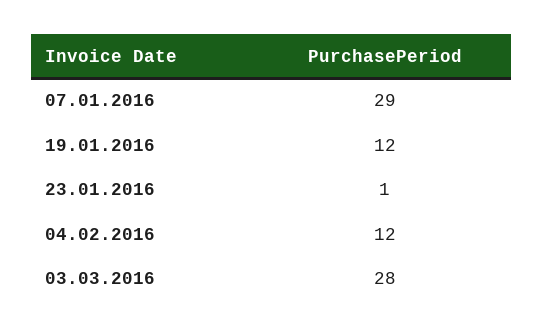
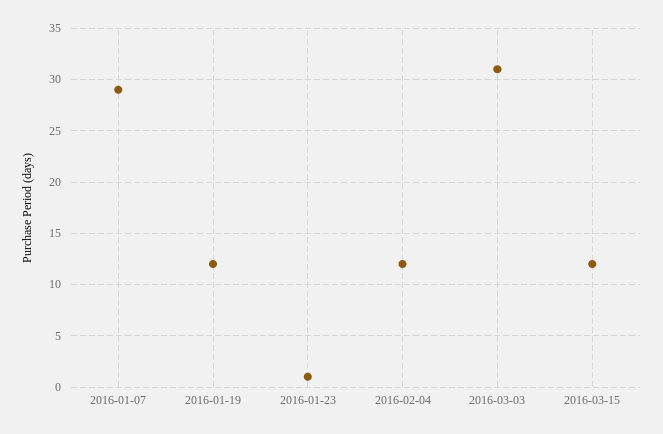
03.03.2016: 28 -> 31
2016-03-15: none -> 12

